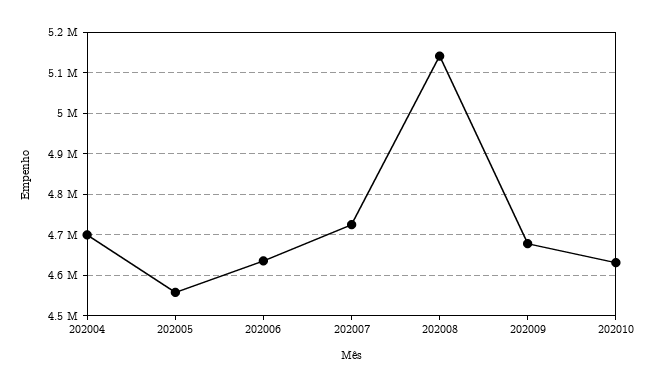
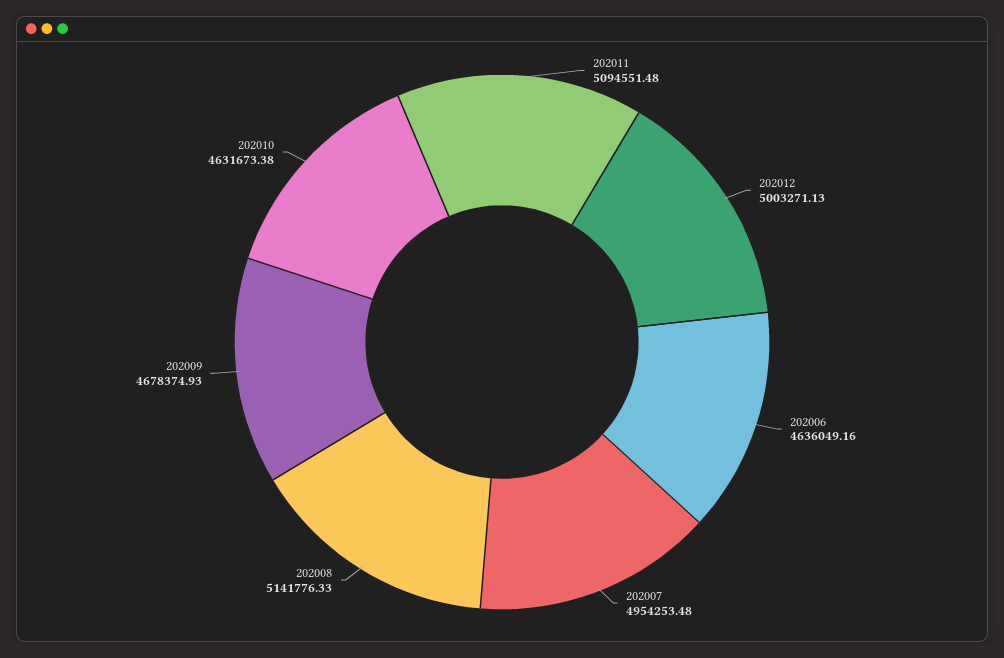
202004: 4700000 -> none
202005: 4560000 -> none
202007: 4720000 -> 4954253.48
202011: none -> 5094551.48
202012: none -> 5003271.13

